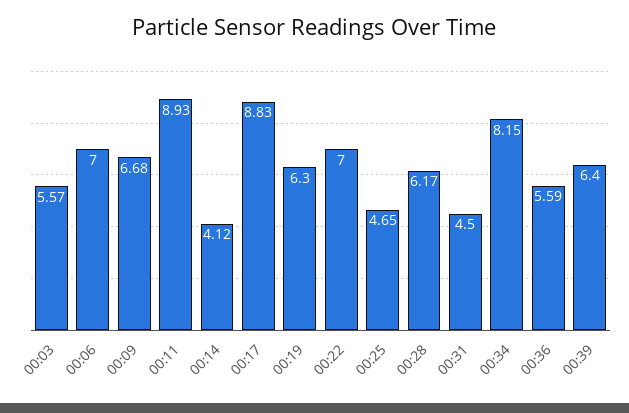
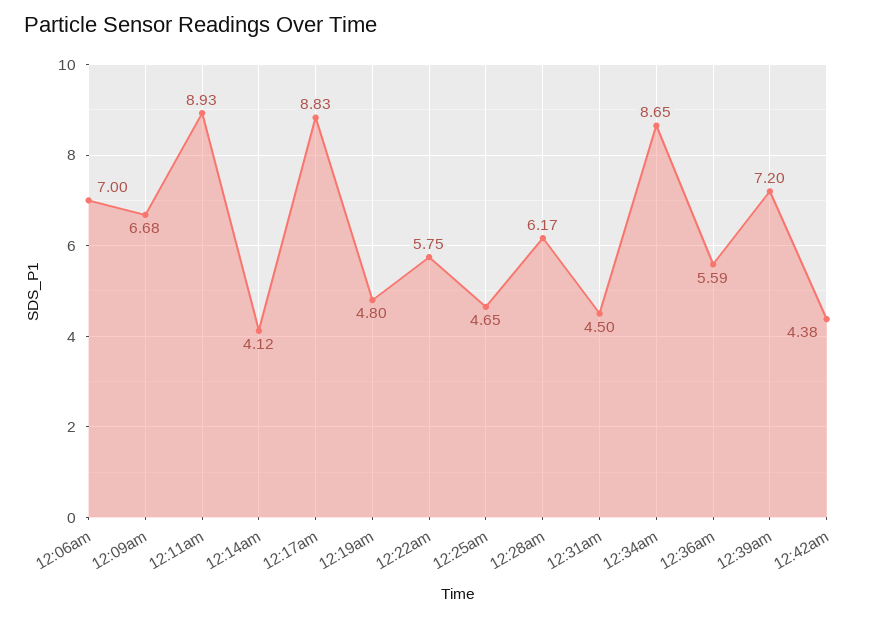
00:03: 5.57 -> none
00:19: 6.3 -> 4.8
00:22: 7 -> 5.75
00:34: 8.15 -> 8.65
00:39: 6.4 -> 7.2
12:42am: none -> 4.38

